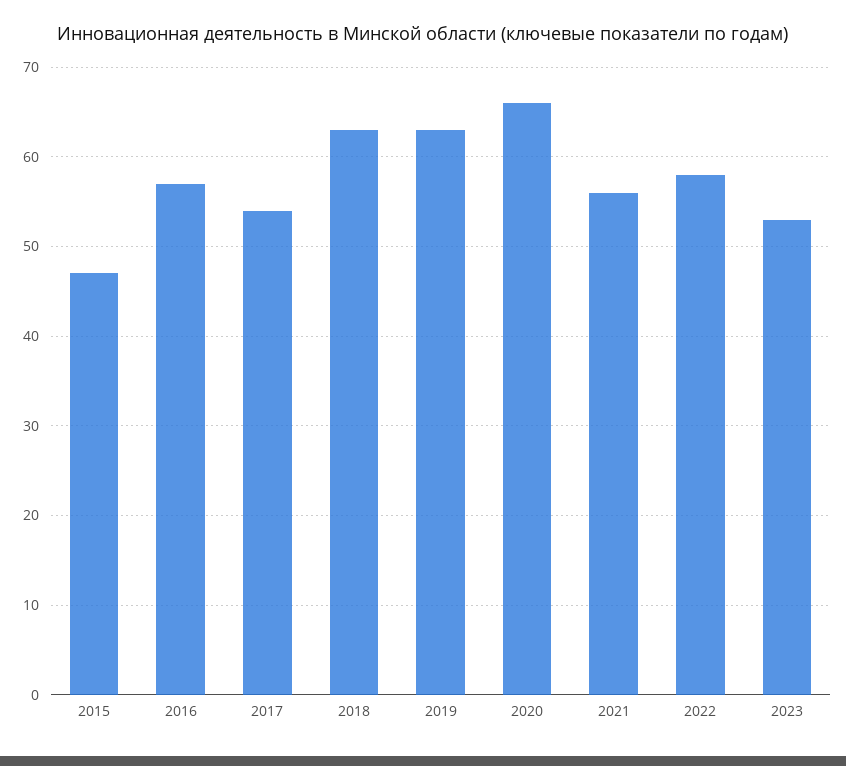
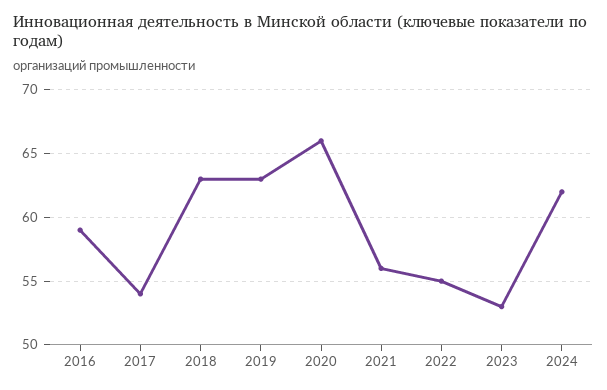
2015: 47 -> none
2016: 57 -> 59
2022: 58 -> 55
2024: none -> 62

